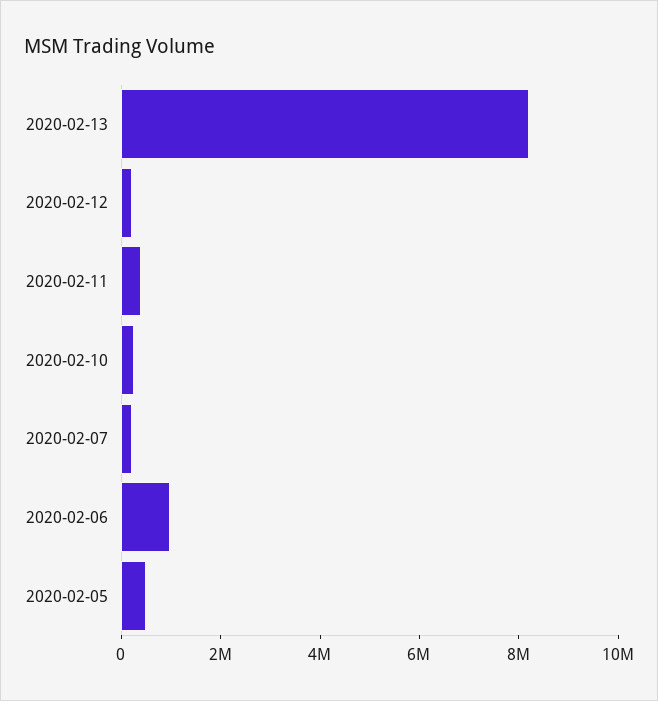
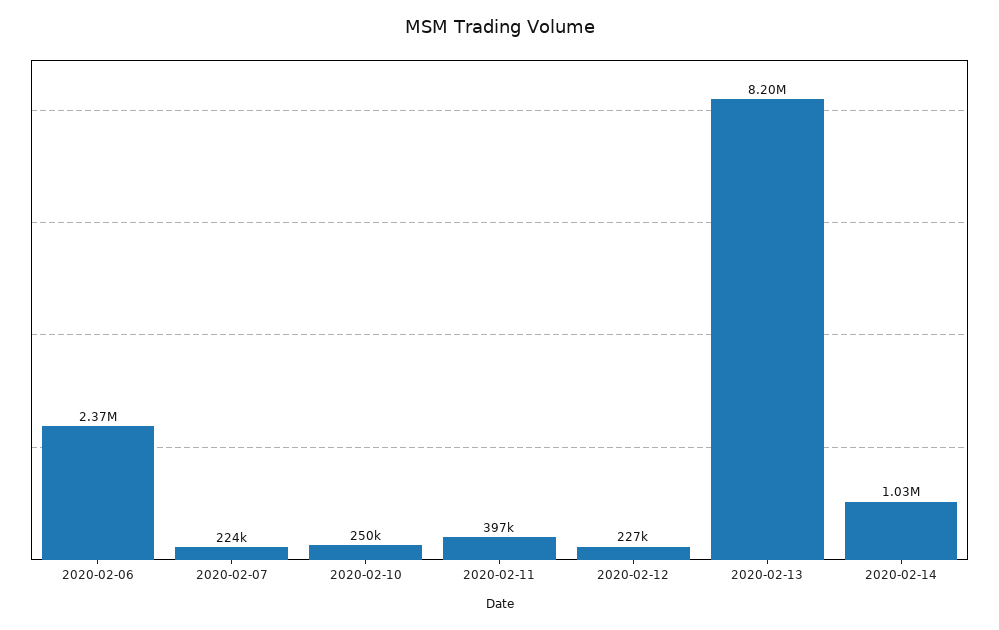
2020-02-06: 1000000 -> 2370000
2020-02-05: 500000 -> none
2020-02-14: none -> 1030000

